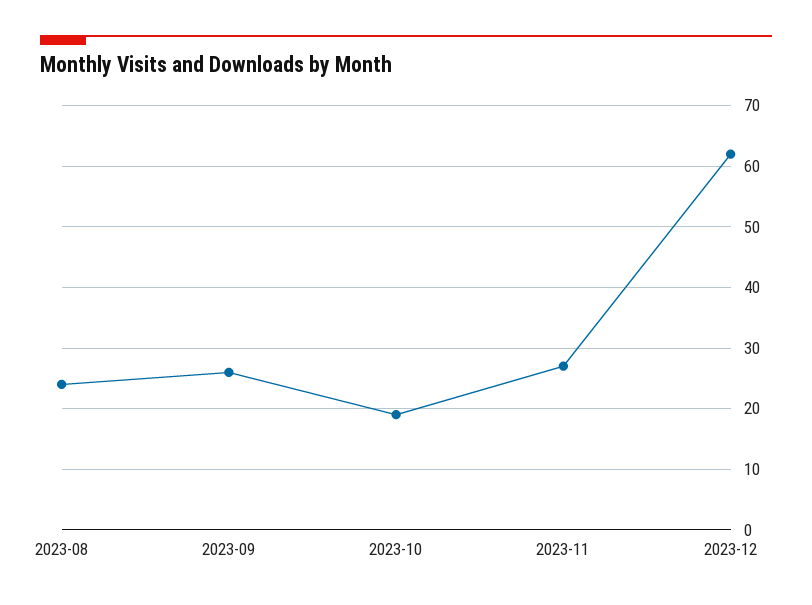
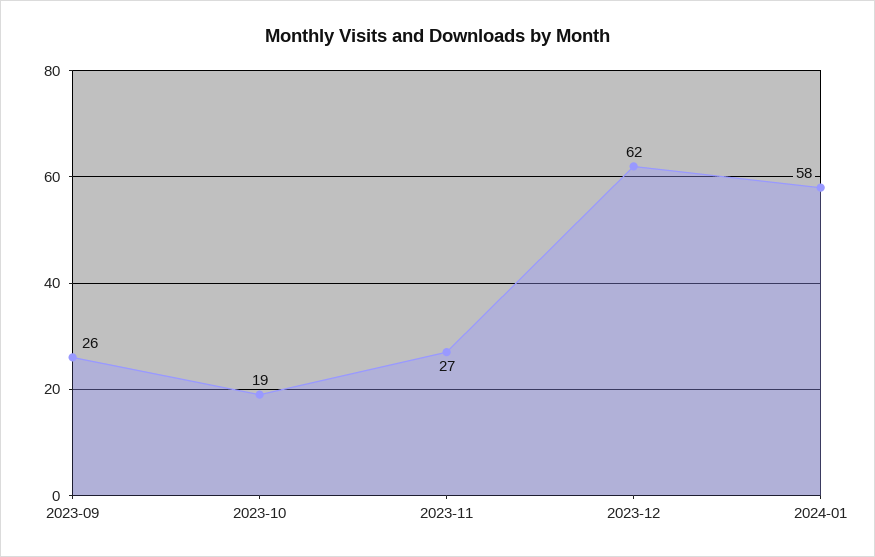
2023-08: 24 -> none
2024-01: none -> 58

